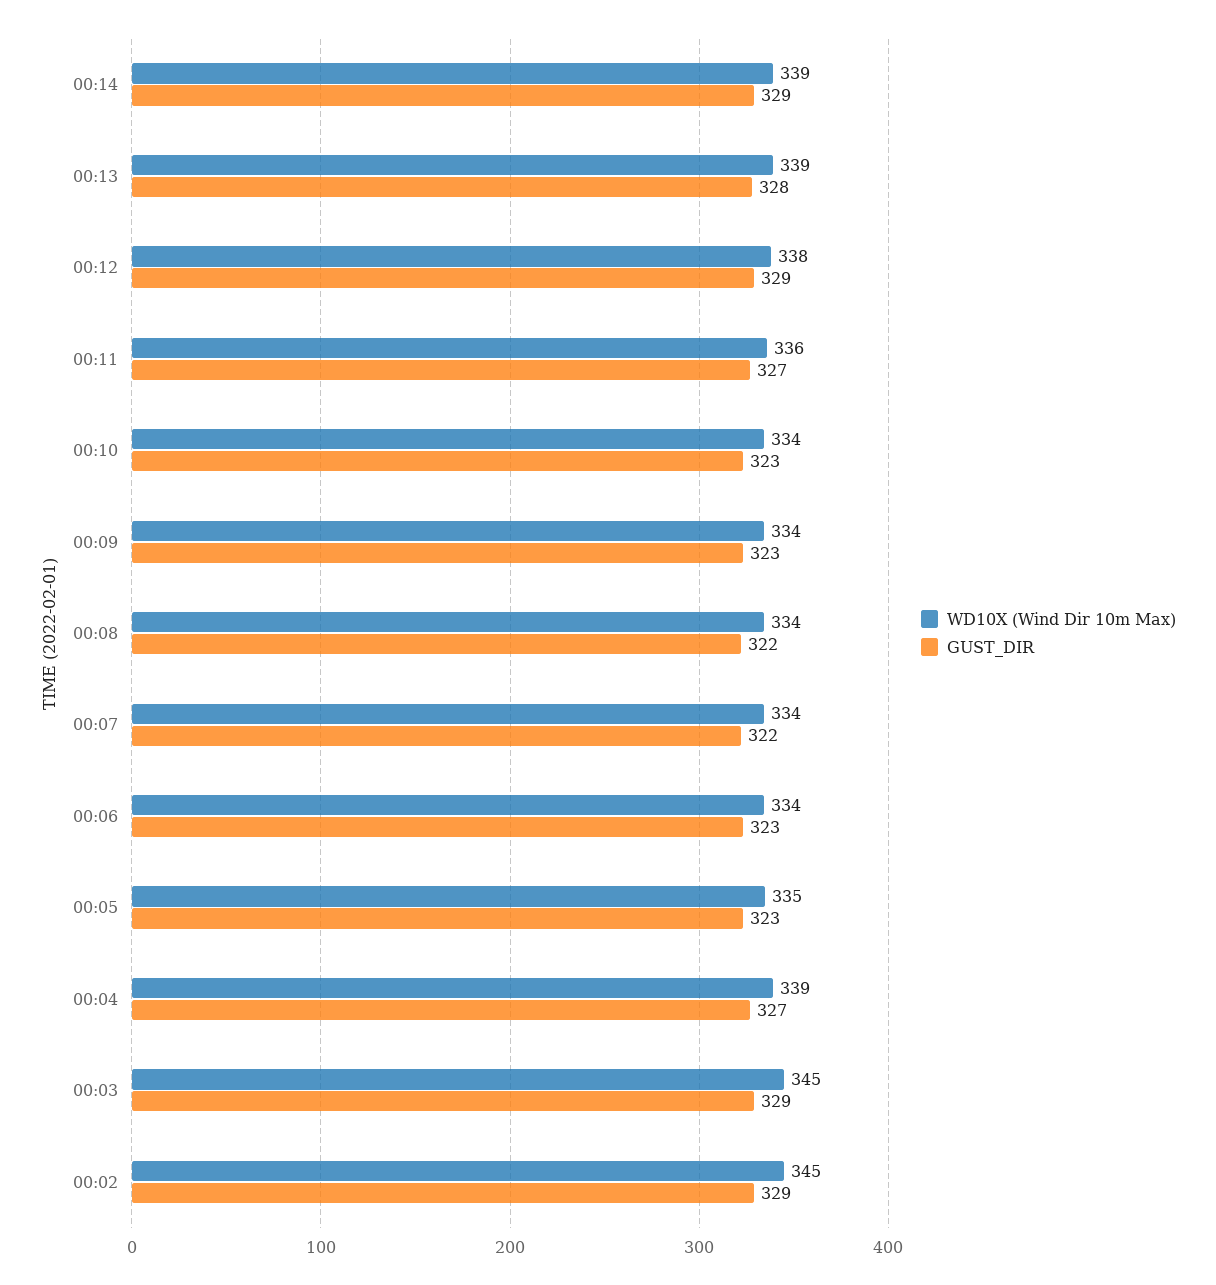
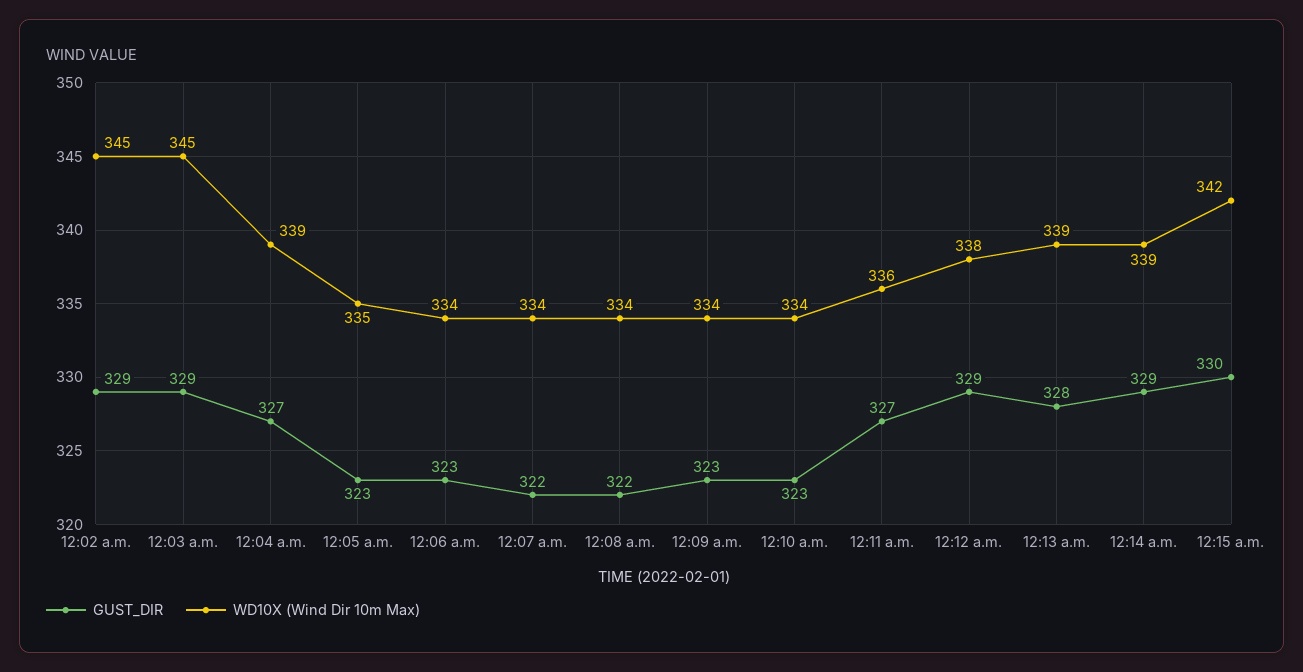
GUST_DIR, 12:15 a.m.: none -> 330
WD10X (Wind Dir 10m Max), 12:15 a.m.: none -> 342

